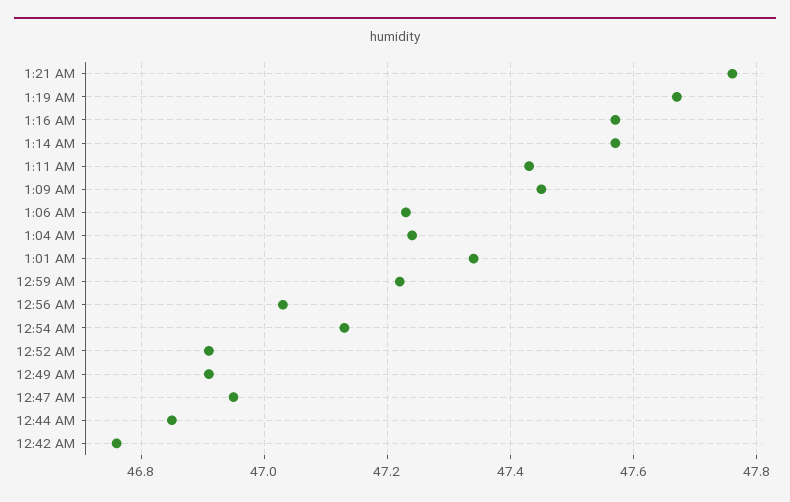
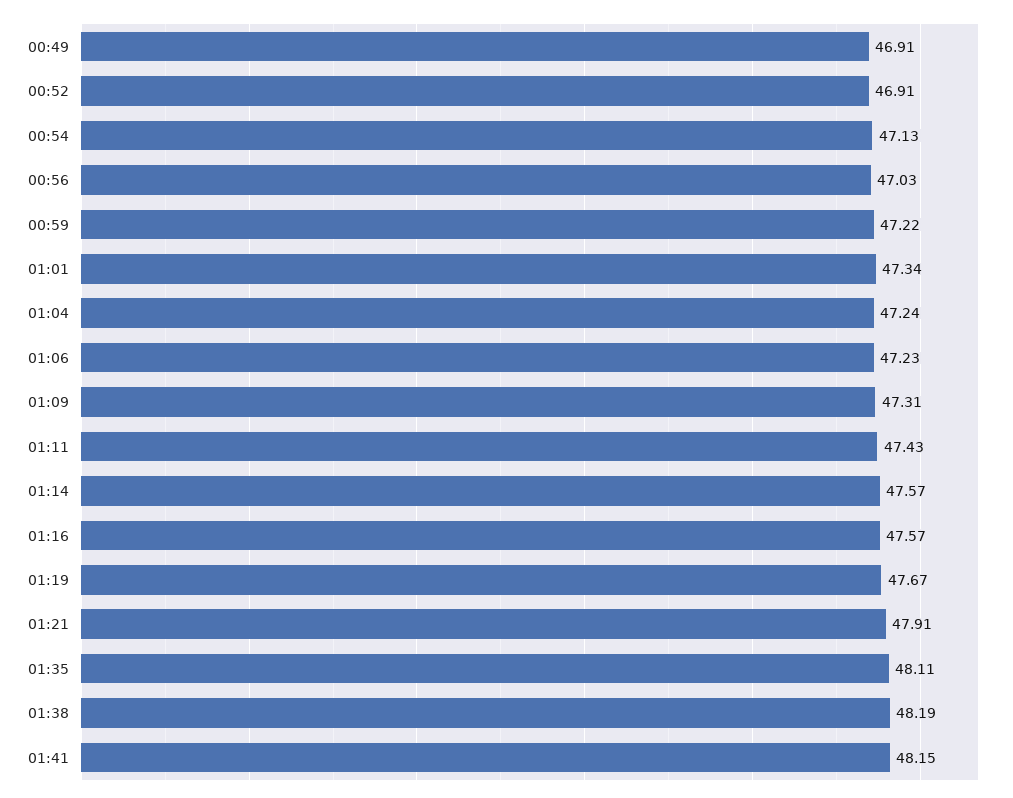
1:21 AM: 47.75 -> 47.91
1:09 AM: 47.45 -> 47.31
12:47 AM: 46.95 -> none
12:44 AM: 46.85 -> none
12:42 AM: 46.75 -> none
01:35: none -> 48.11
01:38: none -> 48.19
01:41: none -> 48.15

